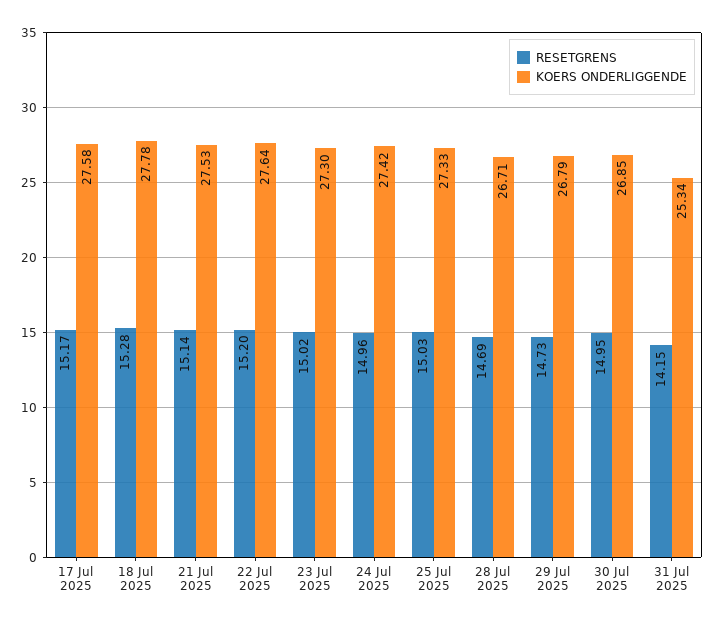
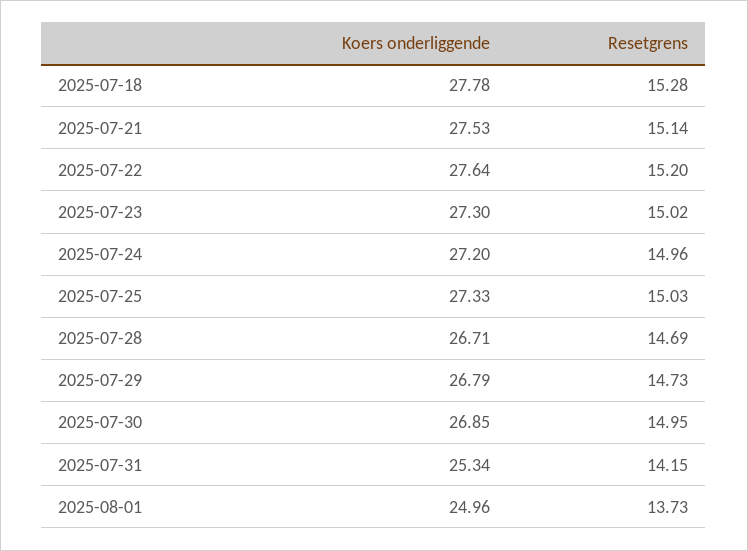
RESETGRENS, 17 Jul 2025: 15.17 -> none
KOERS ONDERLIGGENDE, 17 Jul 2025: 27.58 -> none
KOERS ONDERLIGGENDE, 24 Jul 2025: 27.42 -> 27.2
KOERS ONDERLIGGENDE, 2025-08-01: none -> 24.96
RESETGRENS, 2025-08-01: none -> 13.73

